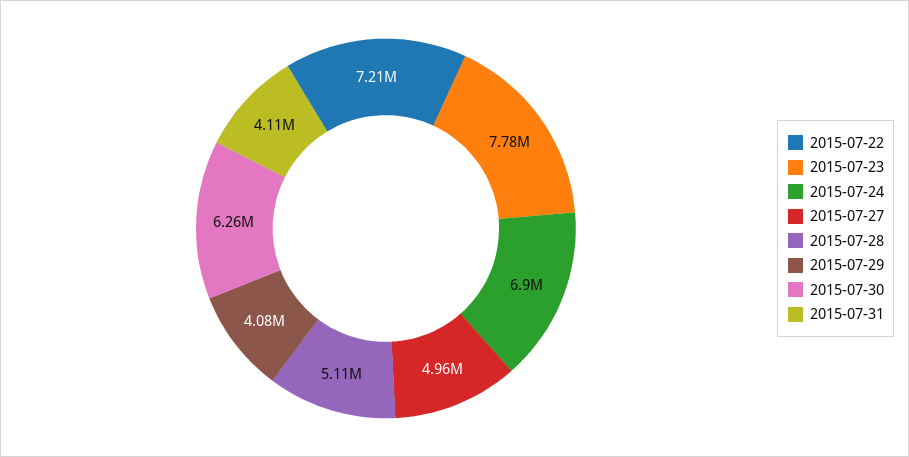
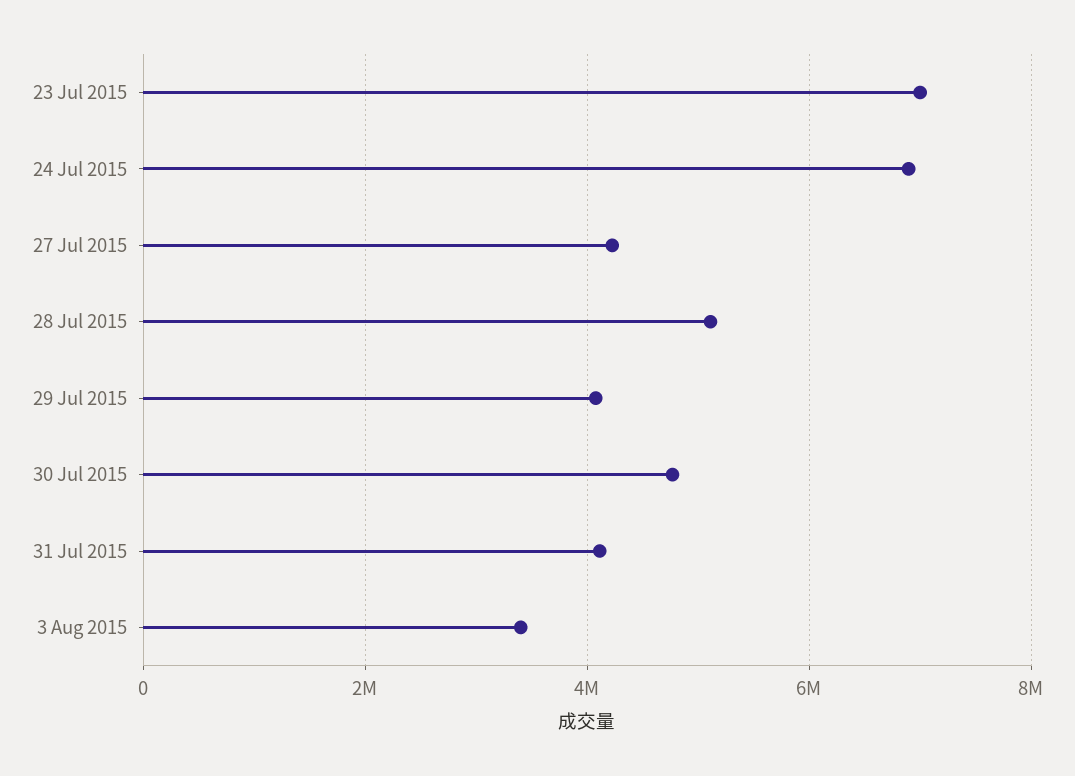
2015-07-22: 7210000 -> none
2015-07-23: 7780000 -> 7000000
2015-07-27: 4960000 -> 4200000
2015-07-30: 6260000 -> 4800000
3 Aug 2015: none -> 3400000

